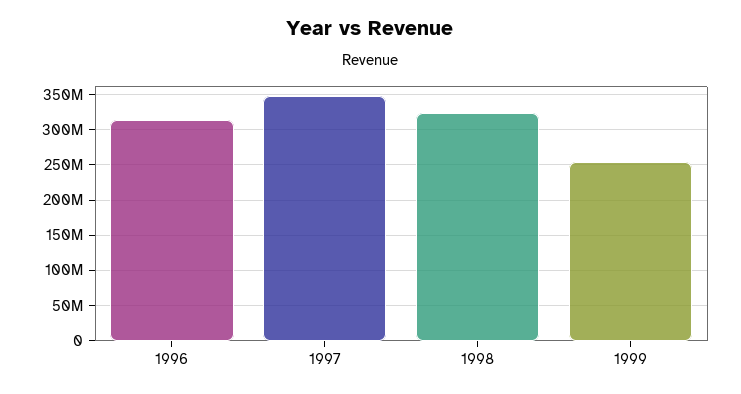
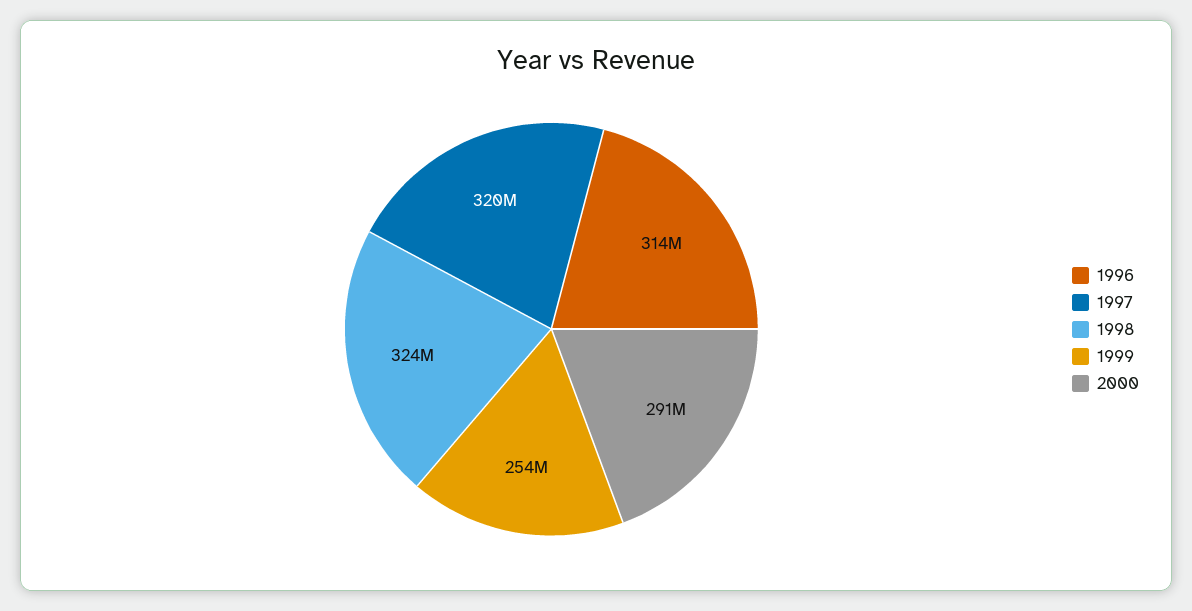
1997: 350000000 -> 320000000
2000: none -> 291000000

